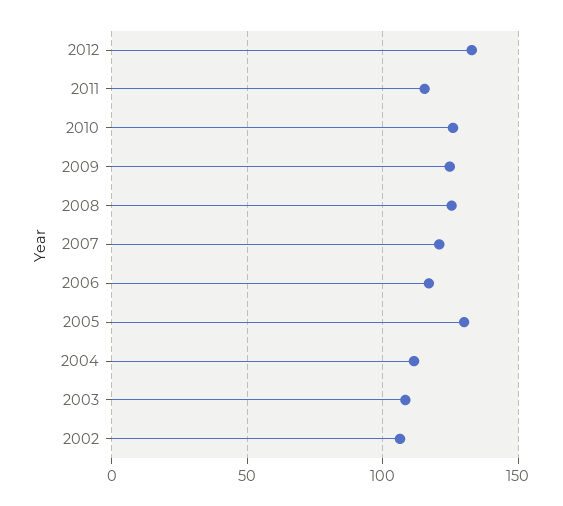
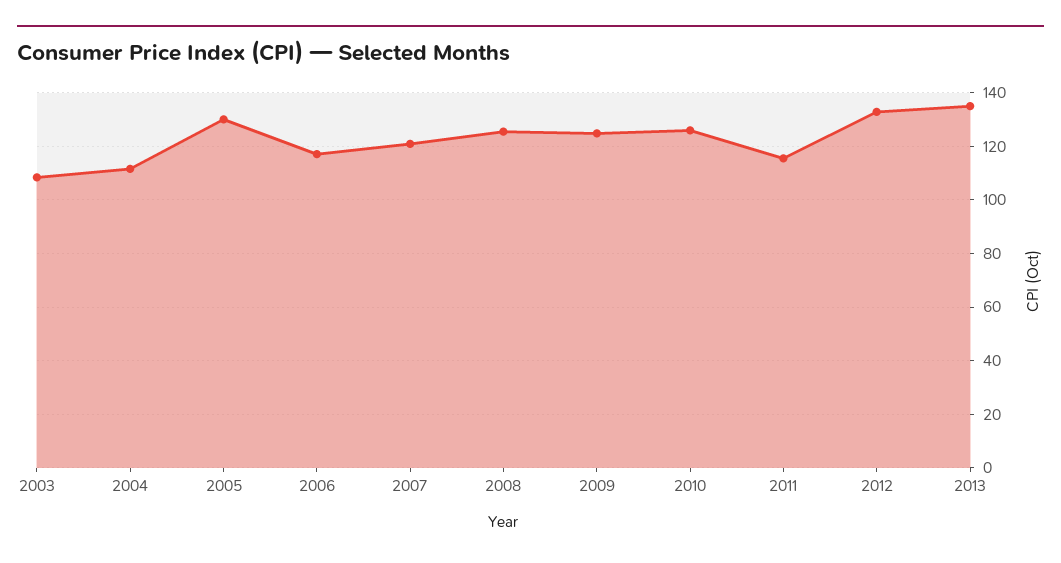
2002: 105 -> none
2013: none -> 135

